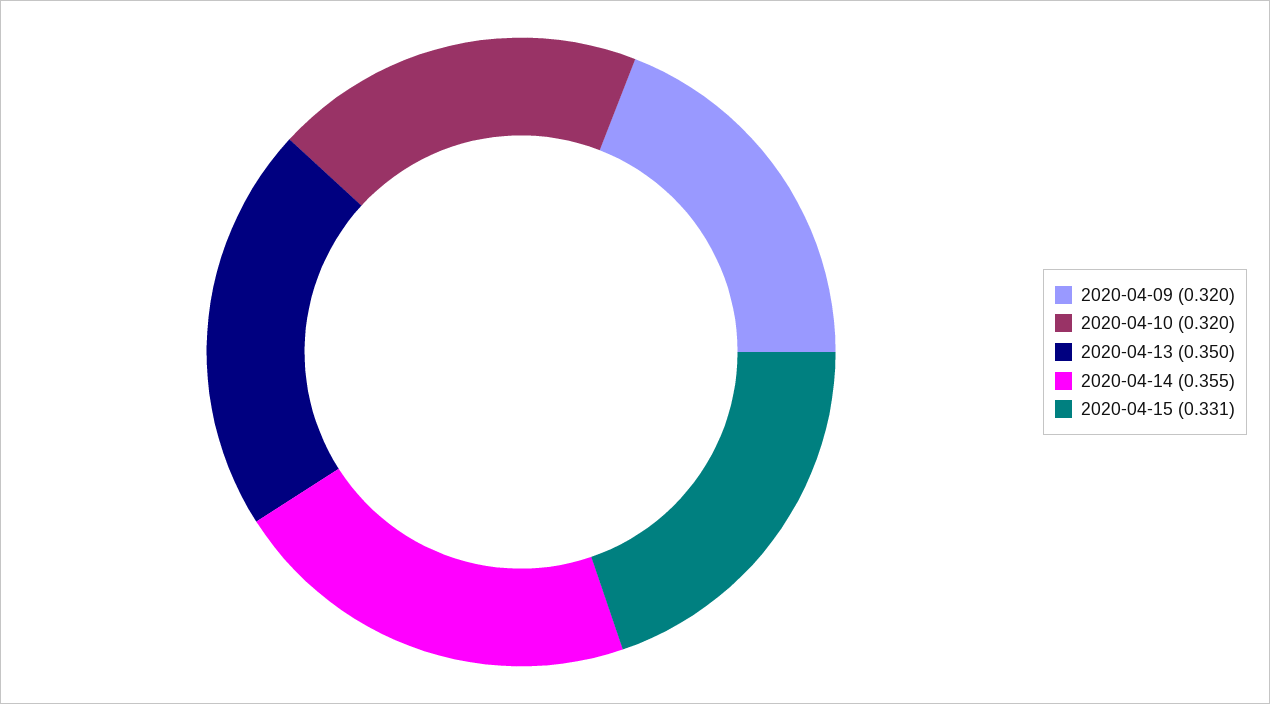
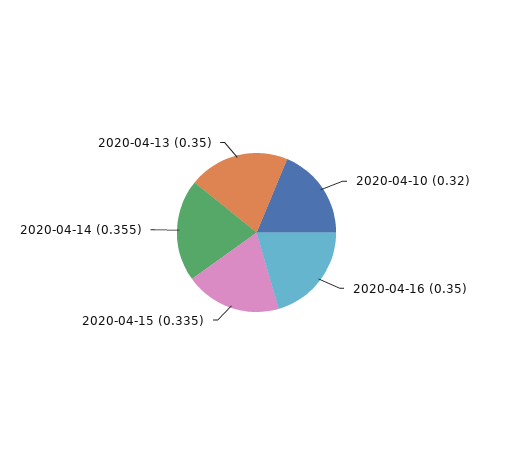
2020-04-09: 0.32 -> none
2020-04-15: 0.331 -> 0.335
2020-04-16: none -> 0.35

